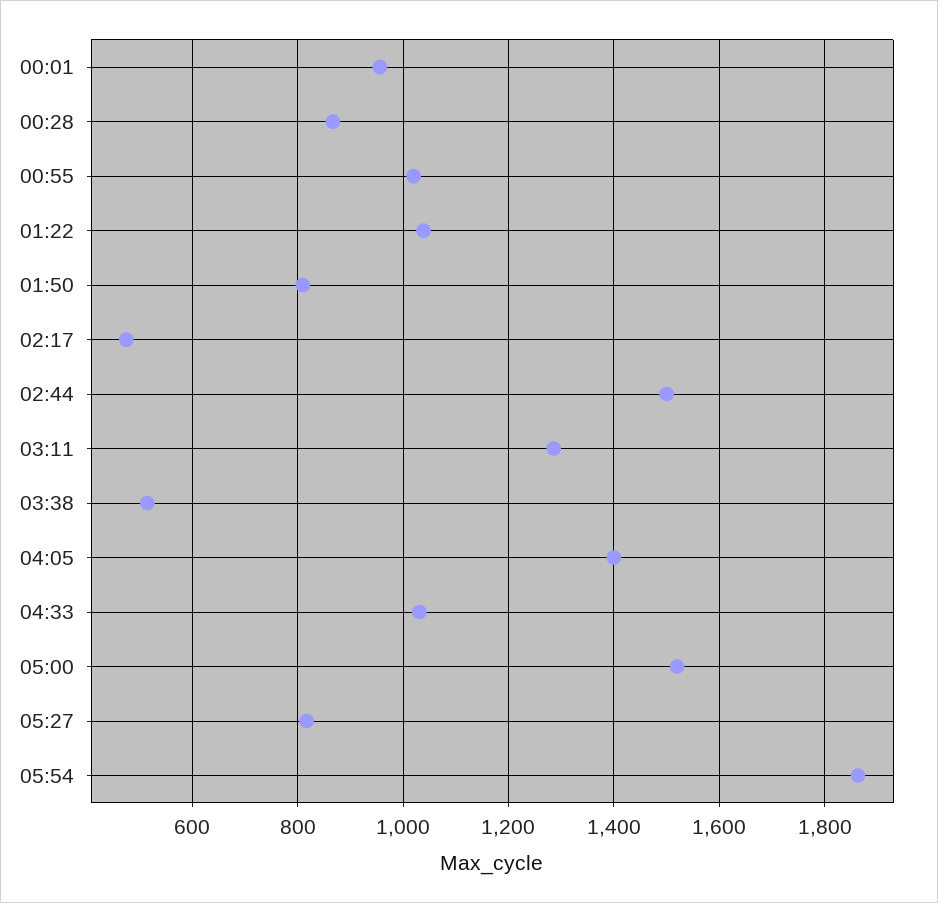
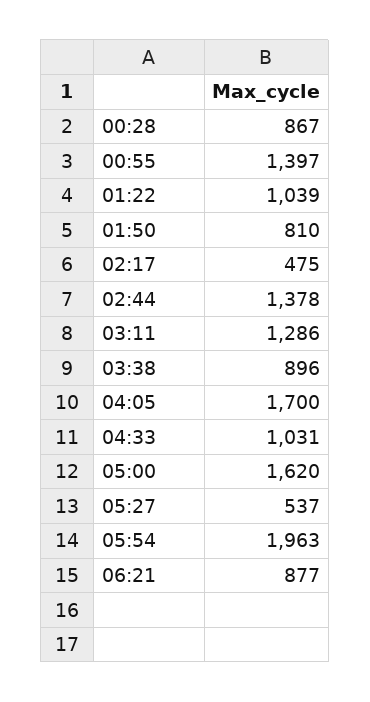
00:01: 960 -> none
00:55: 1020 -> 1397
02:44: 1500 -> 1378
03:38: 520 -> 896
04:05: 1400 -> 1700
05:00: 1520 -> 1620
05:27: 820 -> 537
05:54: 1860 -> 1963
06:21: none -> 877

